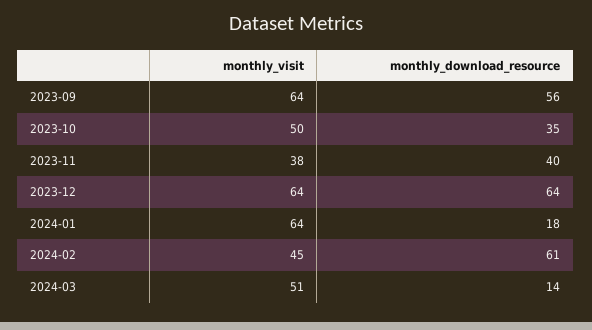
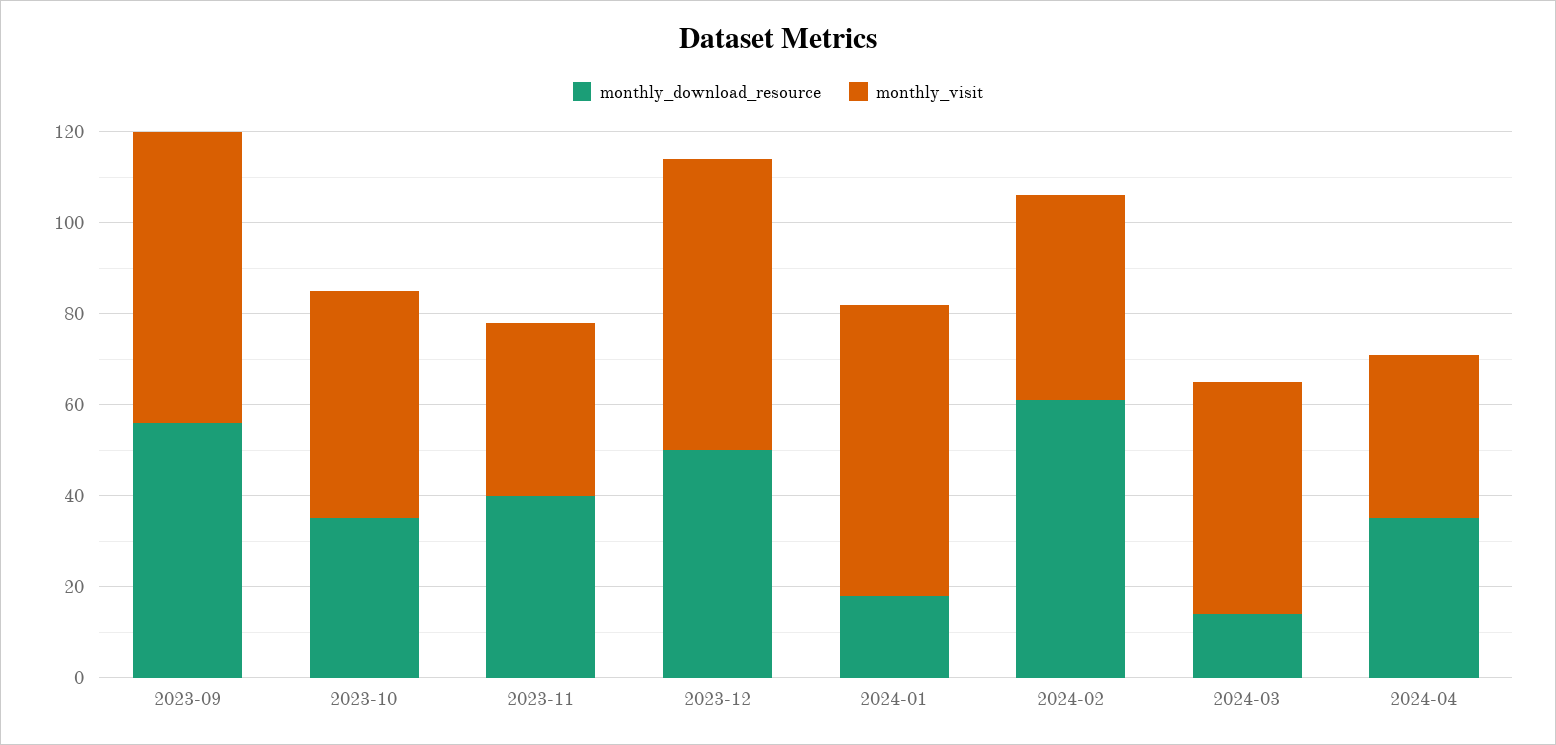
monthly_download_resource, 2023-12: 64 -> 50
monthly_download_resource, 2024-04: none -> 35
monthly_visit, 2024-04: none -> 35

